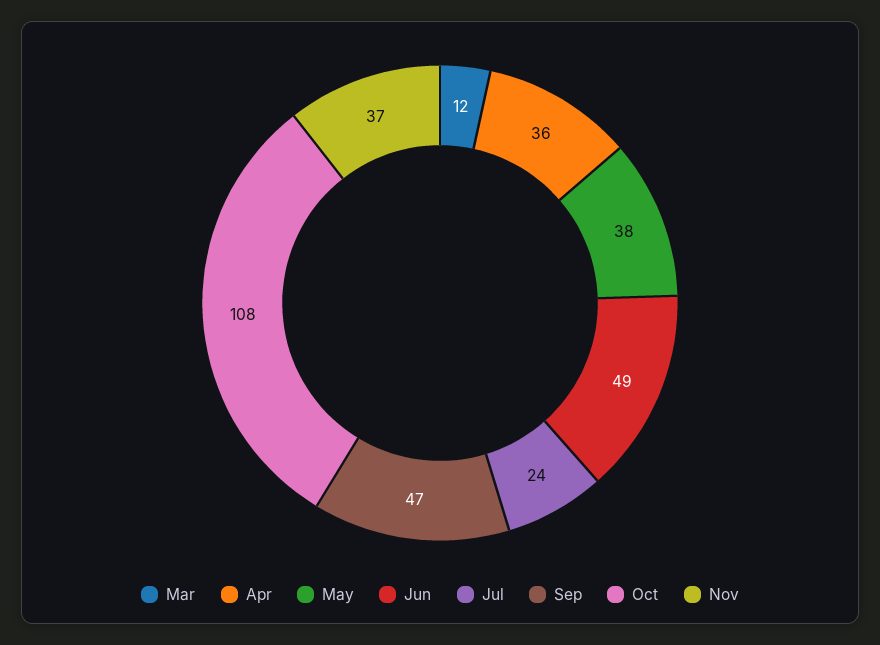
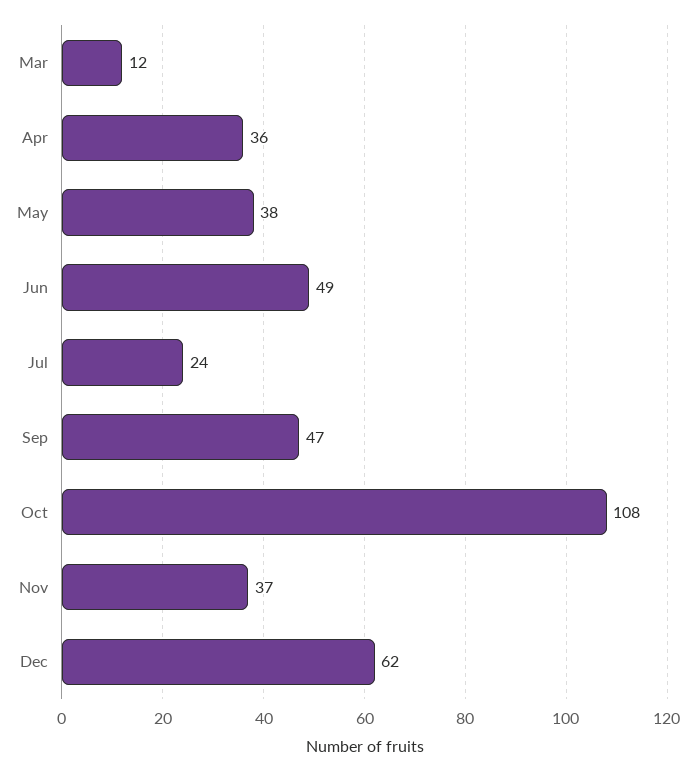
Dec: none -> 62

